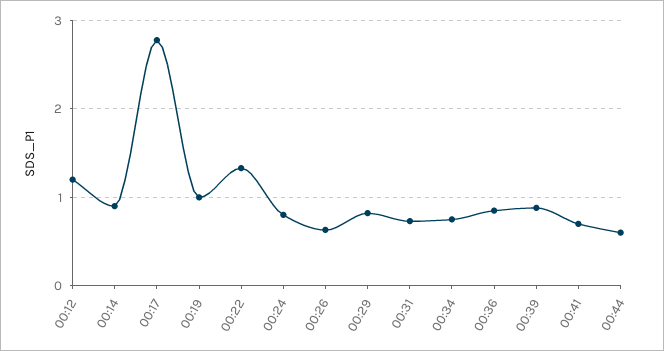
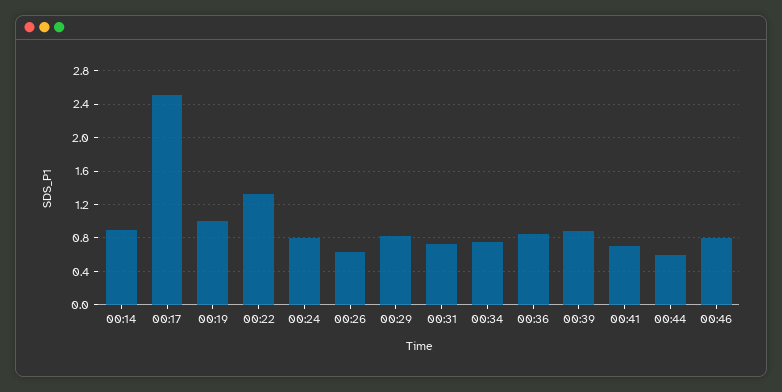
00:12: 1.2 -> none
00:17: 2.8 -> 2.5
00:46: none -> 0.8

